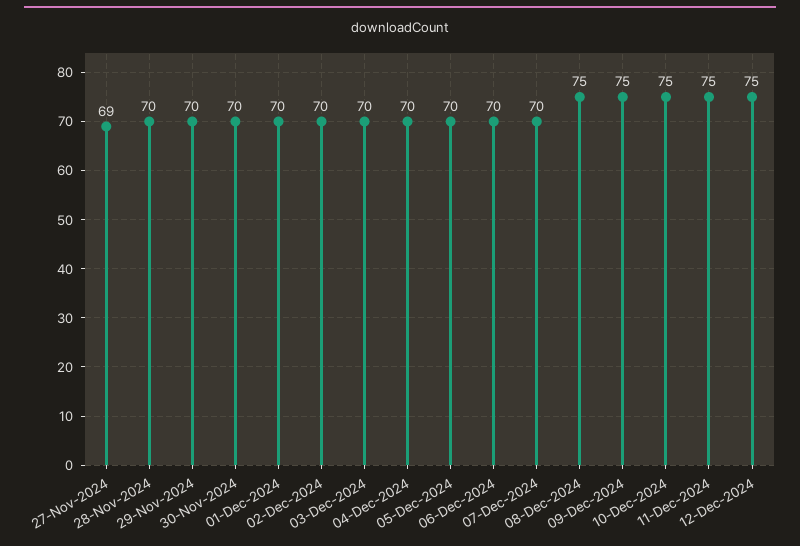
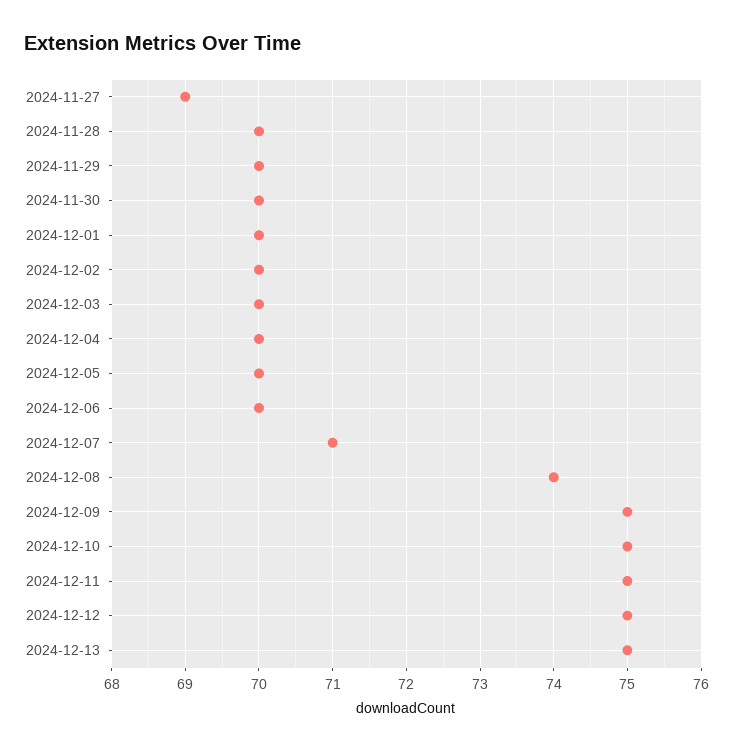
07-Dec-2024: 70 -> 71
08-Dec-2024: 75 -> 74
2024-12-13: none -> 75

